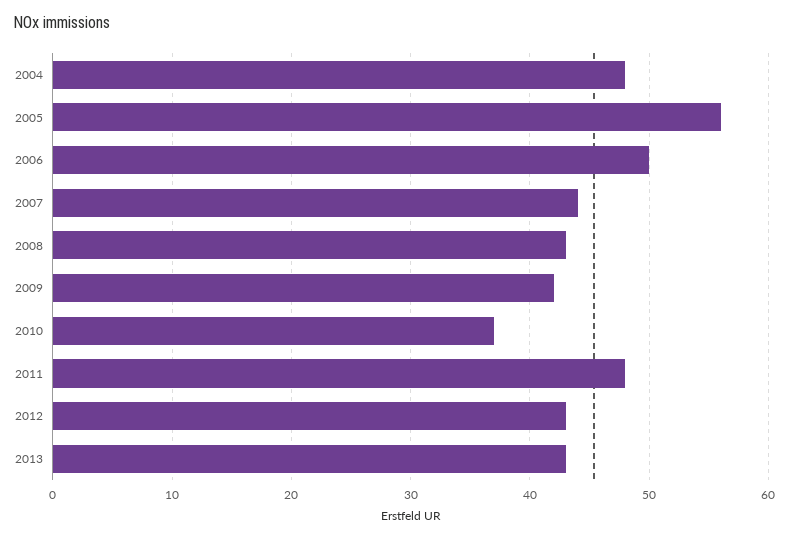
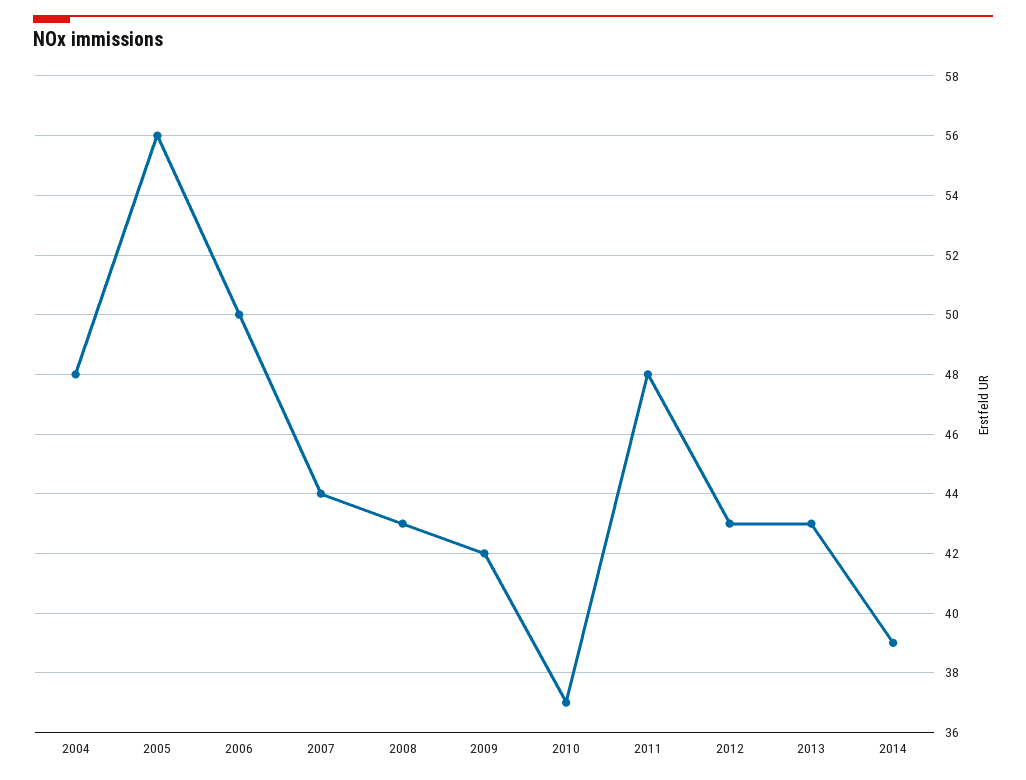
2014: none -> 39

